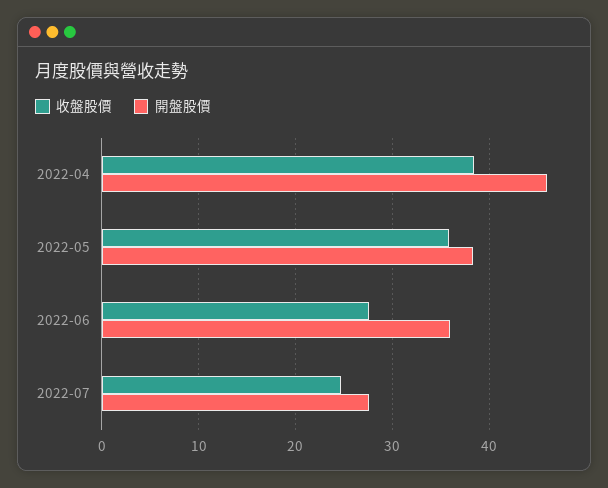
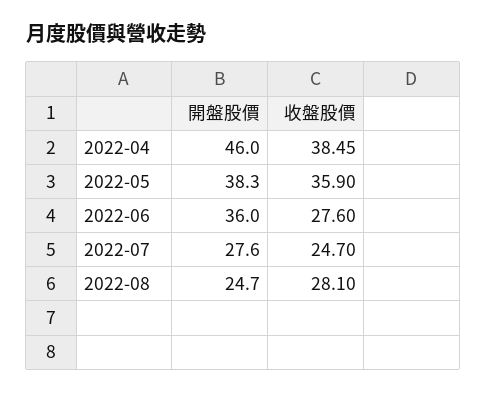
開盤股價, 2022-08: none -> 24.7
收盤股價, 2022-08: none -> 28.1

